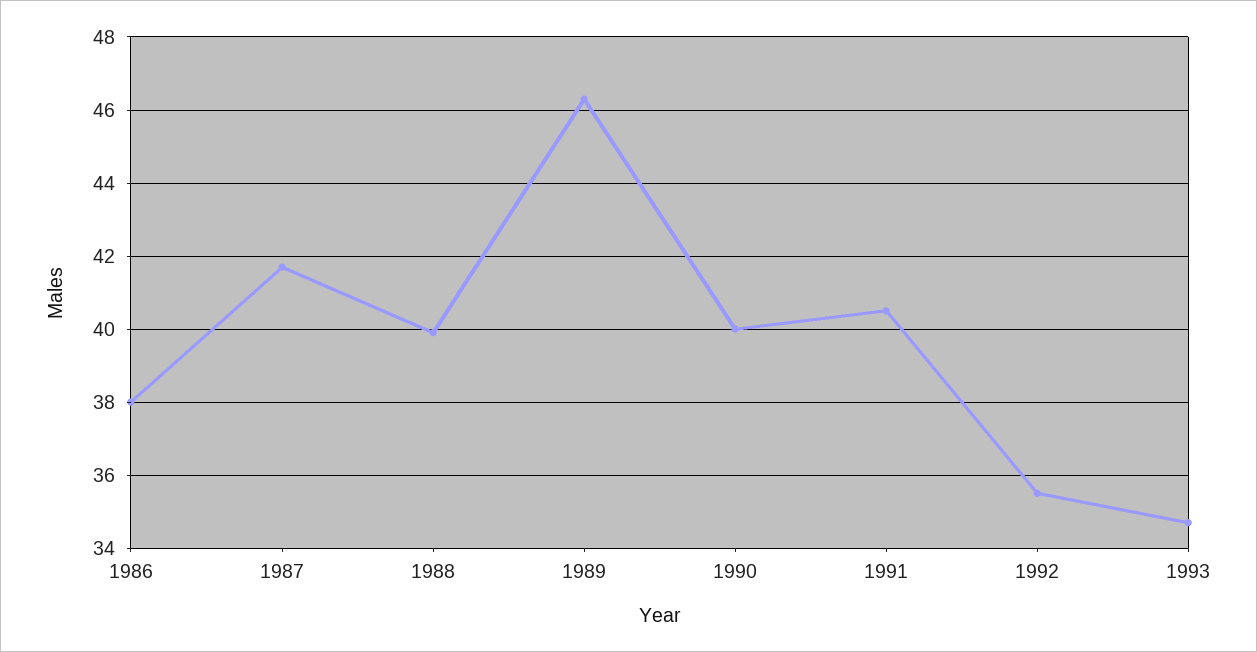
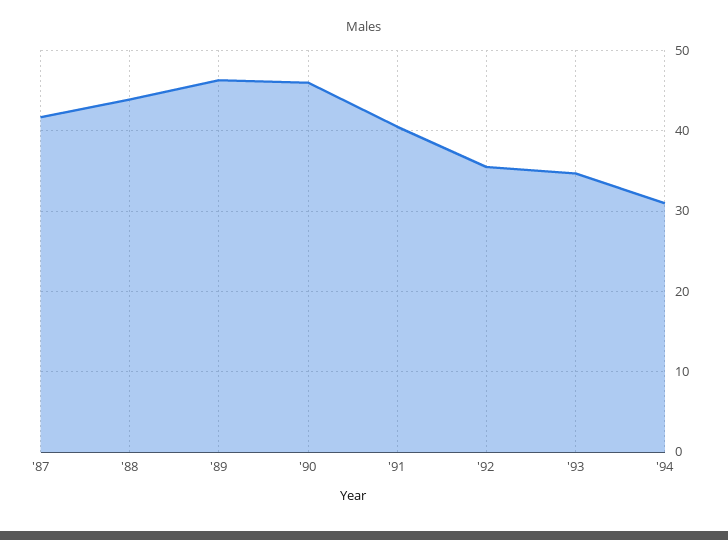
1986: 38 -> none
1988: 40 -> 44
1990: 40 -> 46
'94: none -> 31

